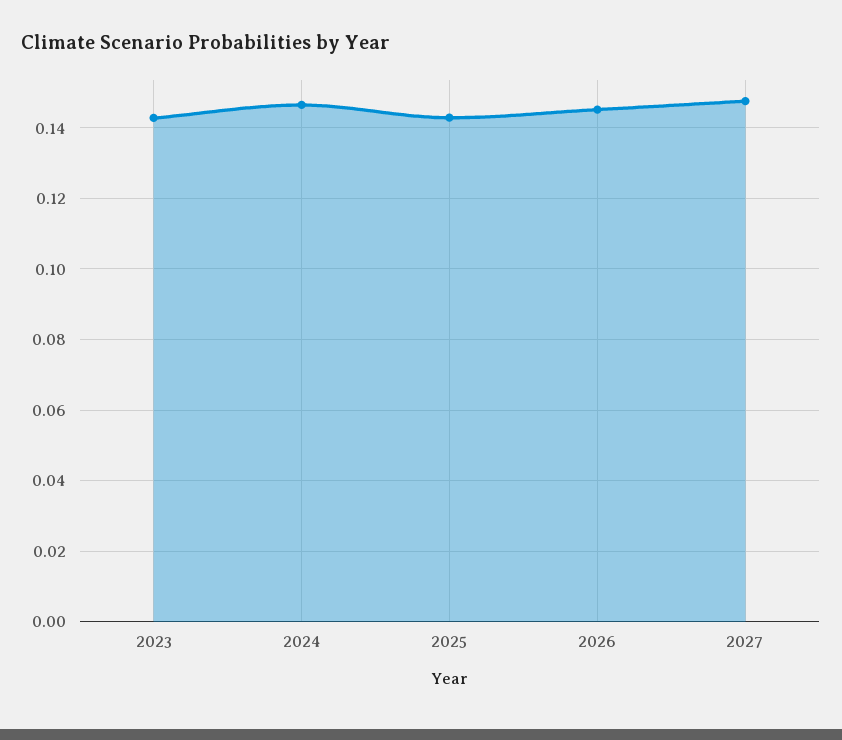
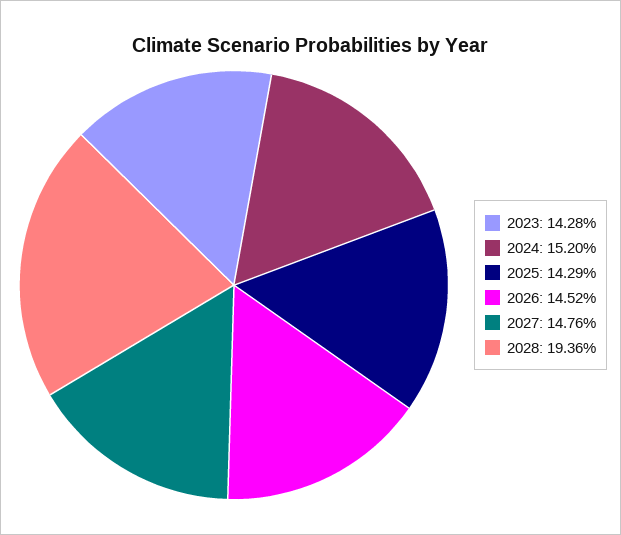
2024: 0.146 -> 0.152
2028: none -> 0.1936

